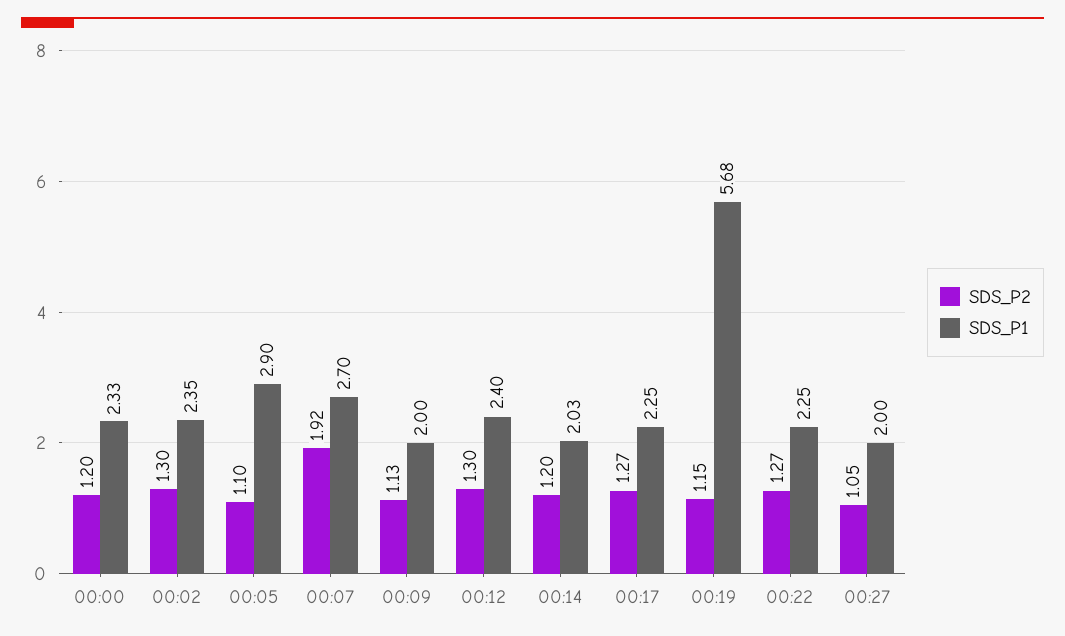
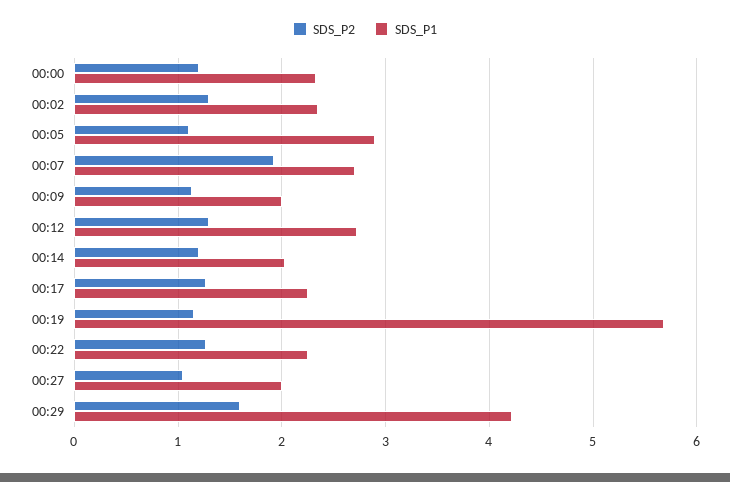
SDS_P1, 00:12: 2.4 -> 2.7
SDS_P2, 00:29: none -> 1.6
SDS_P1, 00:29: none -> 4.2

